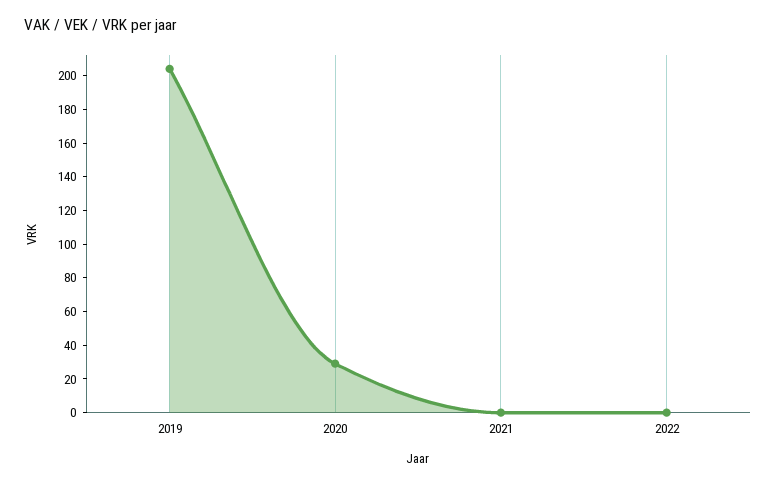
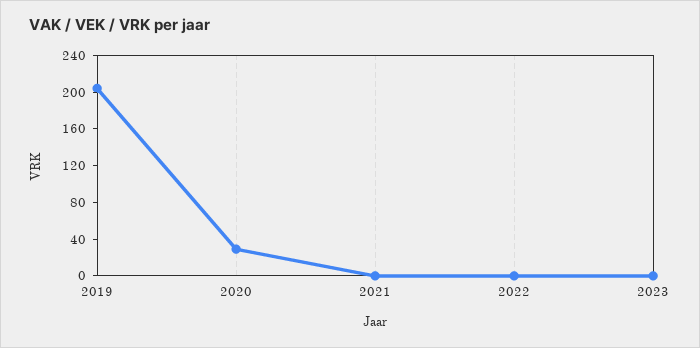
2023: none -> 0

